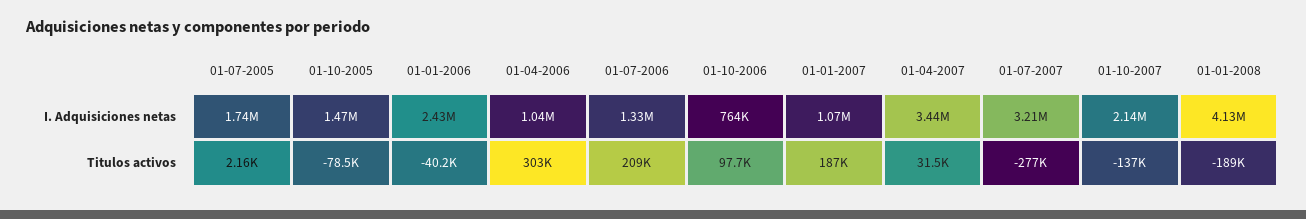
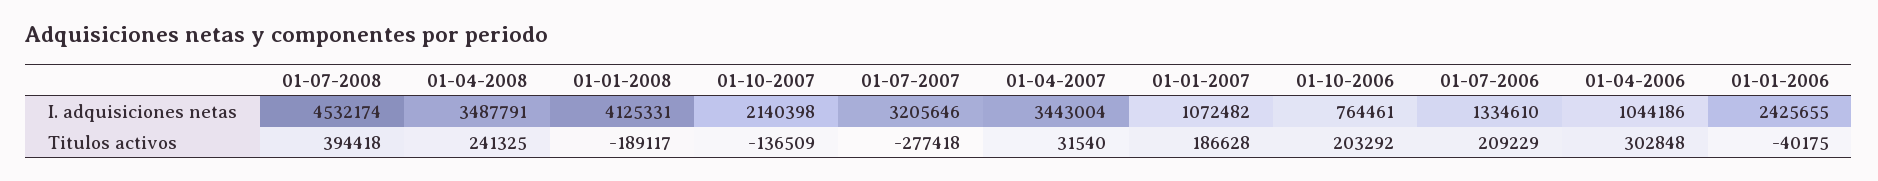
01-07-2005, I. Adquisiciones netas: 1740000 -> none
01-10-2005, I. Adquisiciones netas: 1470000 -> none
01-07-2005, Titulos activos: 2160 -> none
01-10-2005, Titulos activos: -78500 -> none
01-10-2006, Titulos activos: 97700 -> 203292
01-07-2008, I. Adquisiciones netas: none -> 4532174
01-04-2008, I. Adquisiciones netas: none -> 3487791
01-07-2008, Titulos activos: none -> 394418
01-04-2008, Titulos activos: none -> 241325

